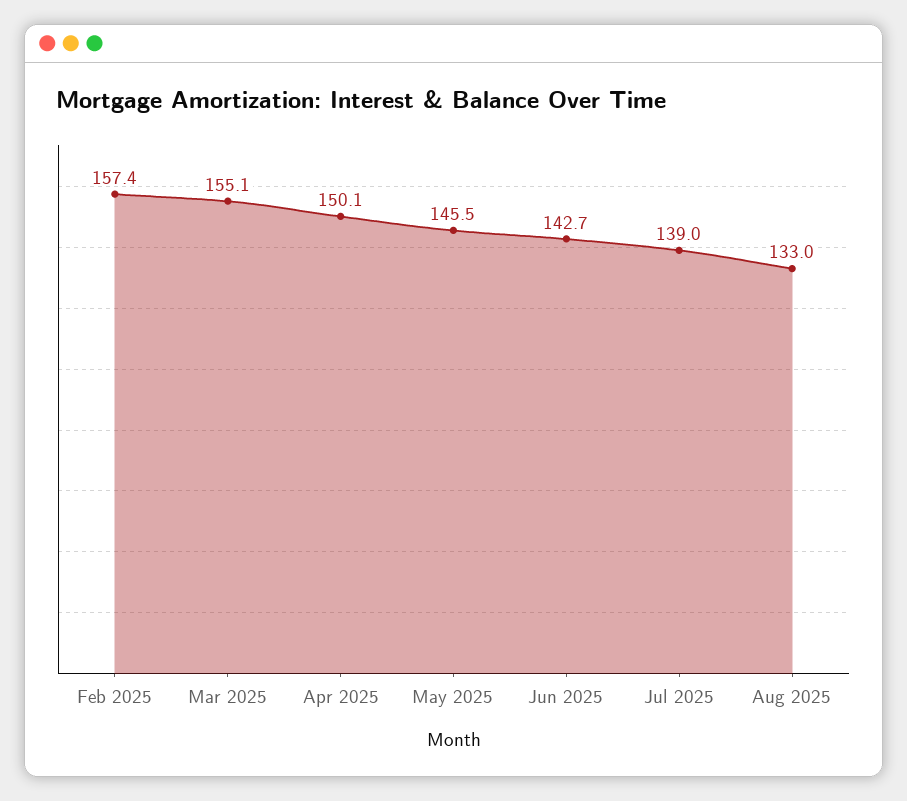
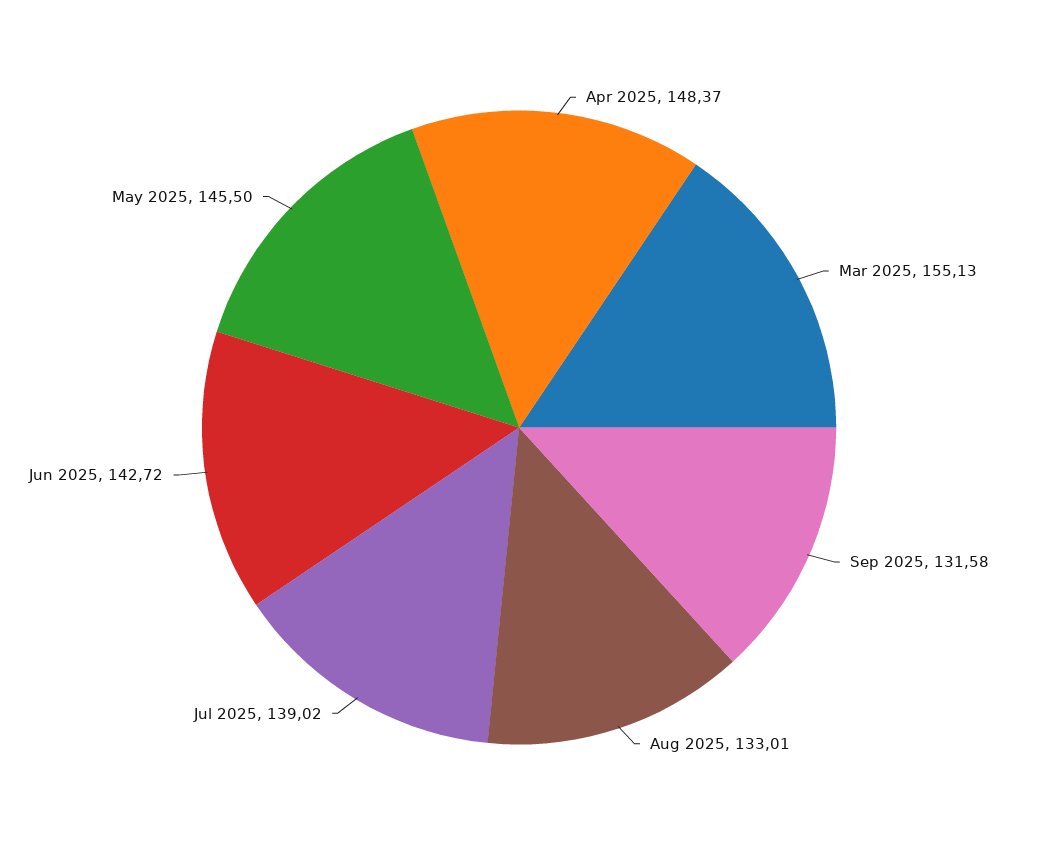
Feb 2025: 157.4 -> none
Apr 2025: 150.1 -> 148.37
Sep 2025: none -> 131.58

